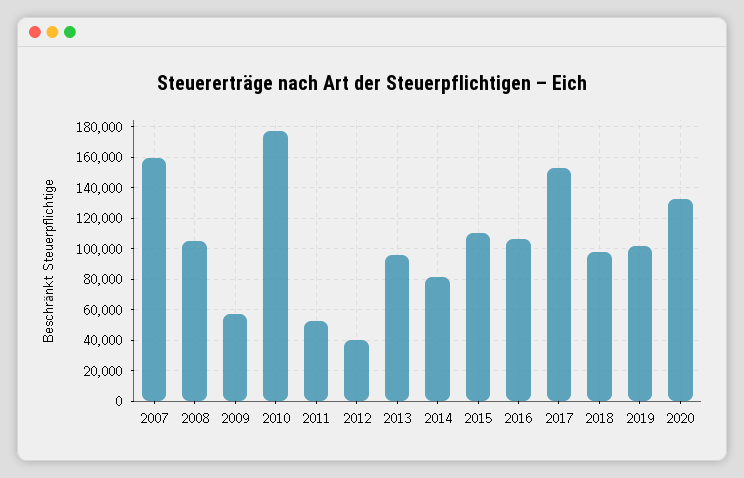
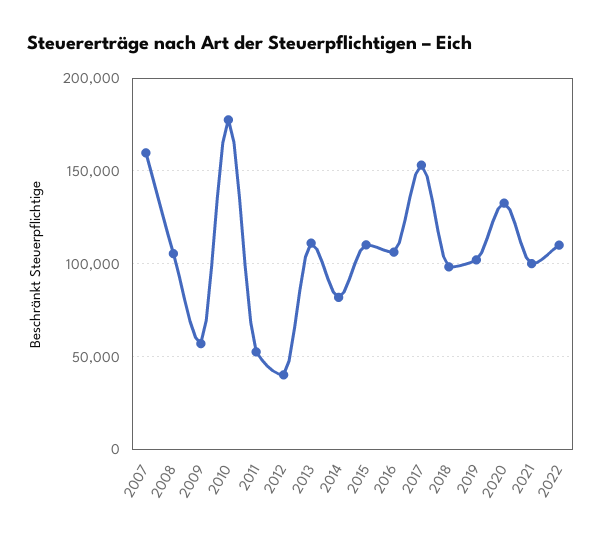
2013: 95000 -> 110000
2021: none -> 100000
2022: none -> 110000

